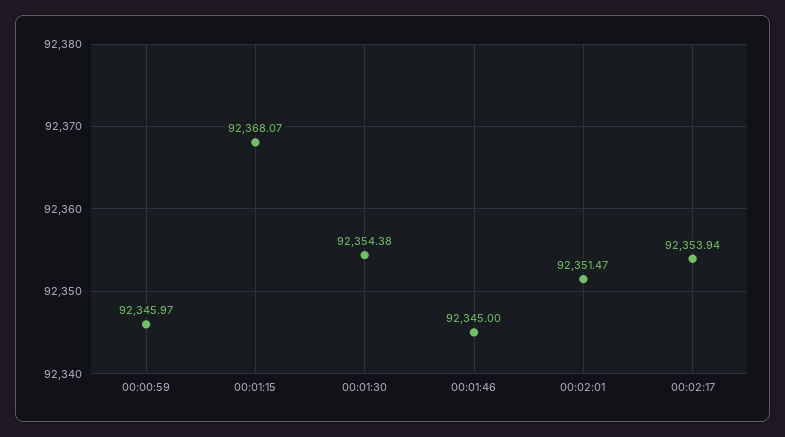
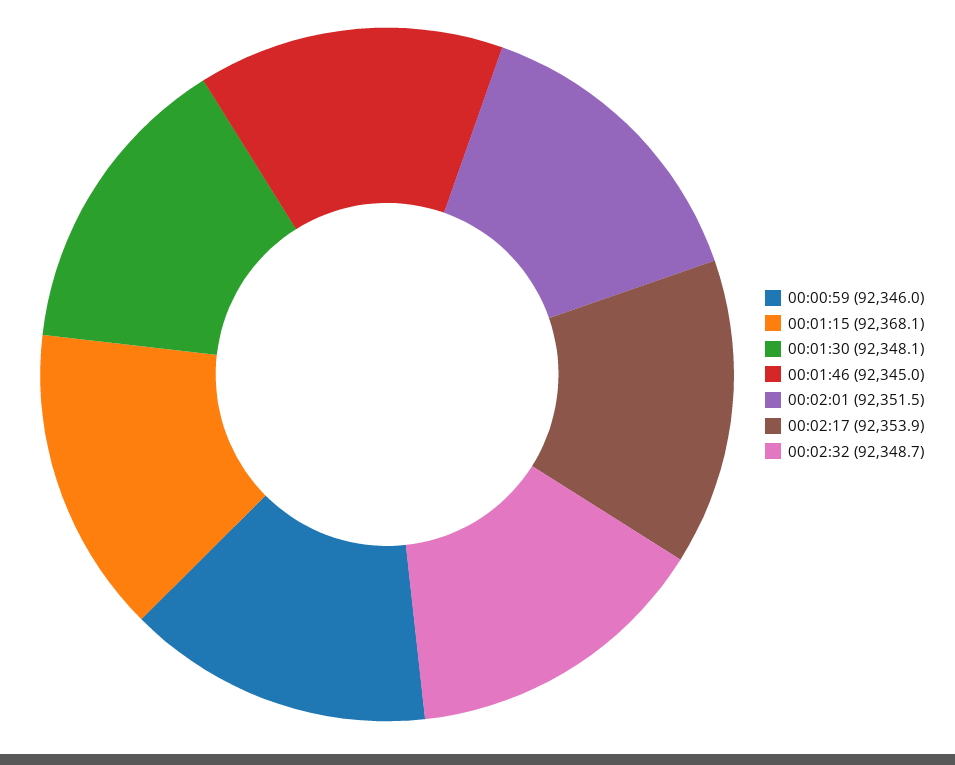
00:01:30: 92354.38 -> 92348.1
00:02:32: none -> 92348.7

